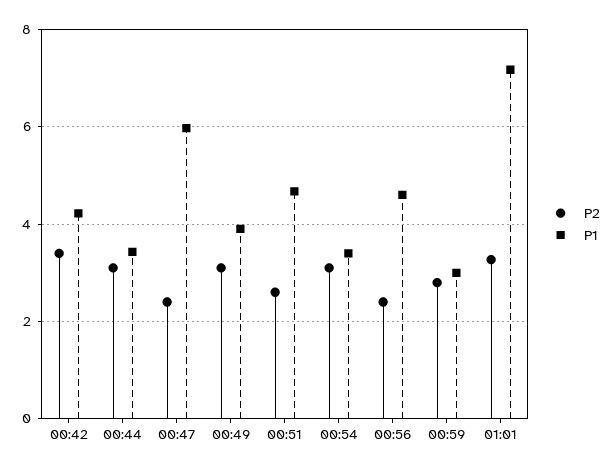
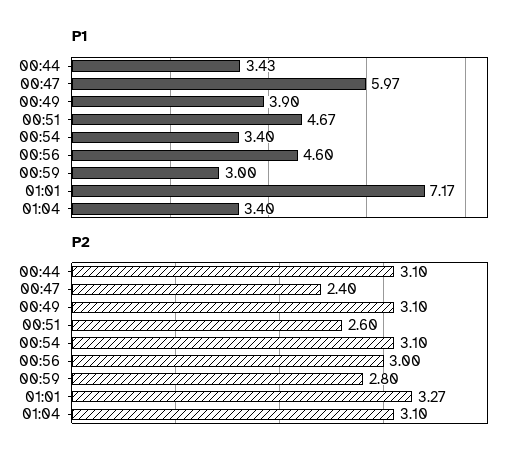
P2, 00:42: 3.4 -> none
P1, 00:42: 4.2 -> none
P2, 00:56: 2.4 -> 3
P1, 01:04: none -> 3.4
P2, 01:04: none -> 3.1

